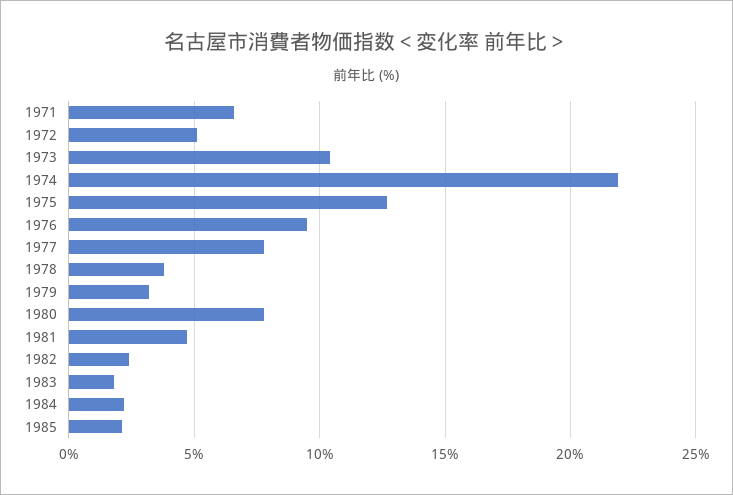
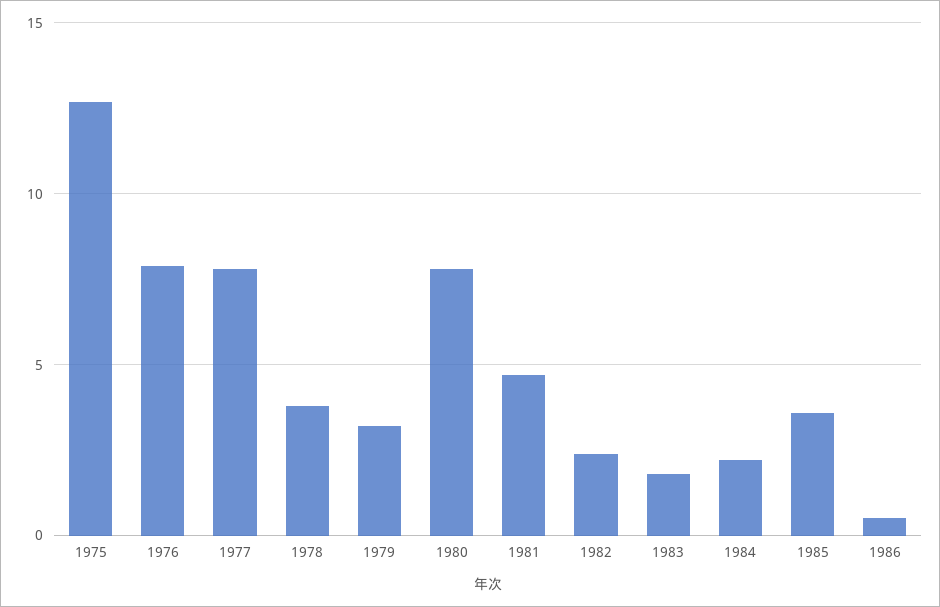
1971: 6.5 -> none
1972: 5 -> none
1973: 10.5 -> none
1974: 22 -> none
1976: 9.5 -> 8
1985: 2 -> 3.5
1986: none -> 0.5

